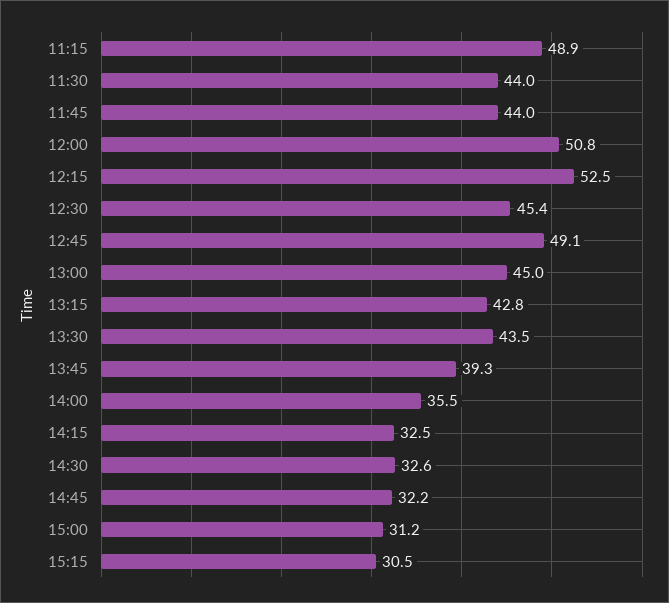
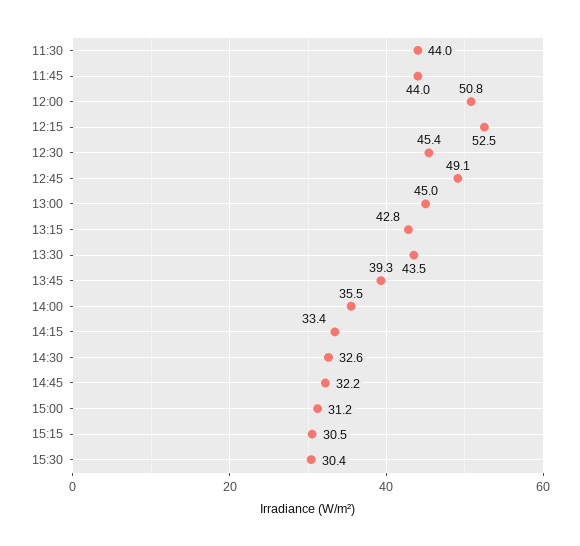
11:15: 48.9 -> none
14:15: 32.5 -> 33.4
15:30: none -> 30.4

